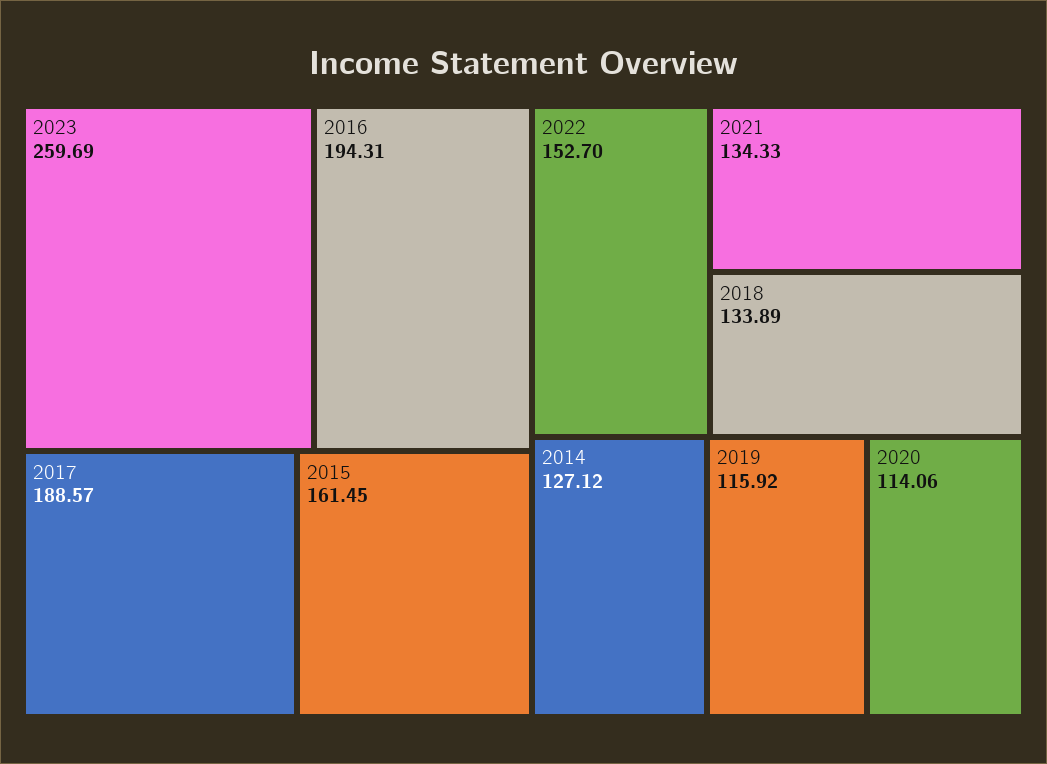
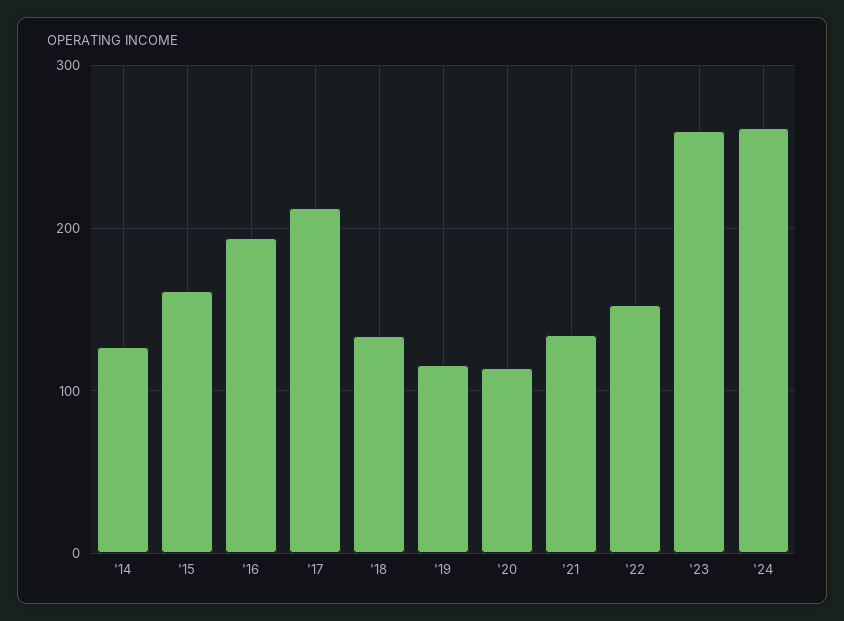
2017: 188.57 -> 210
'24: none -> 260

